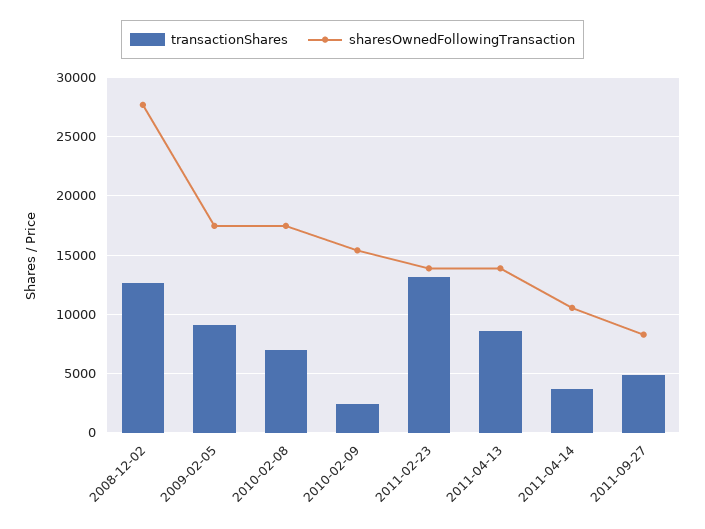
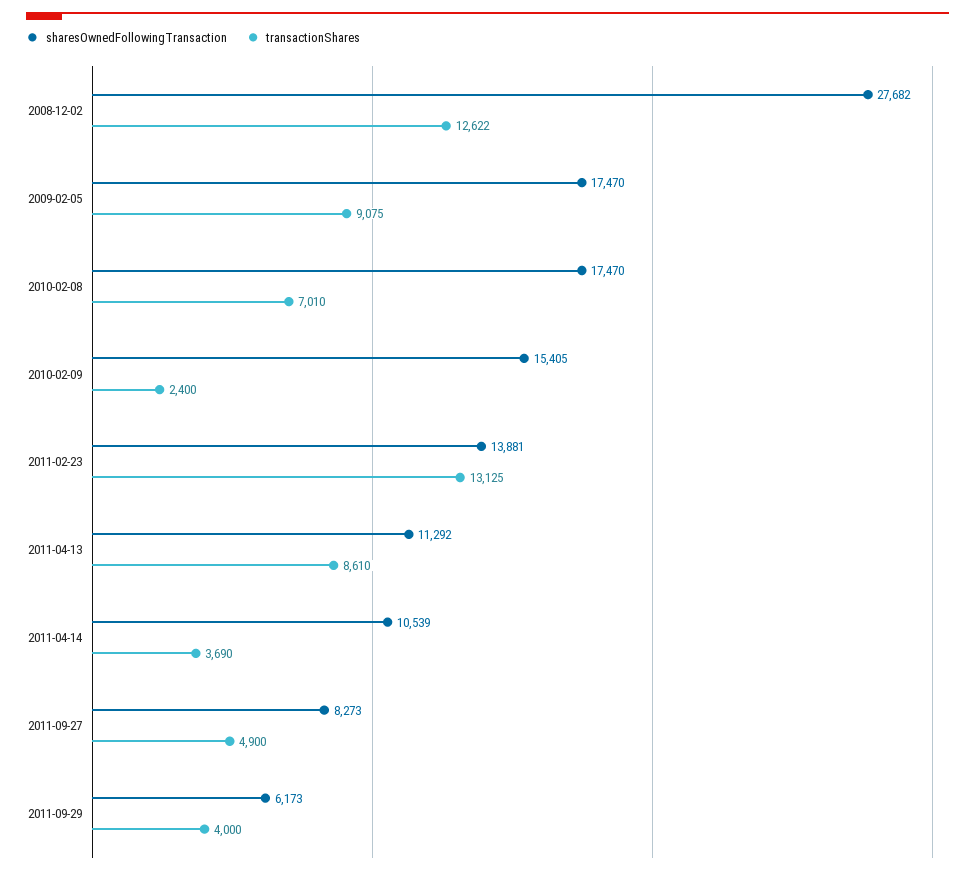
sharesOwnedFollowingTransaction, 2011-04-13: 14000 -> 11292
sharesOwnedFollowingTransaction, 2011-09-29: none -> 6173
transactionShares, 2011-09-29: none -> 4000

